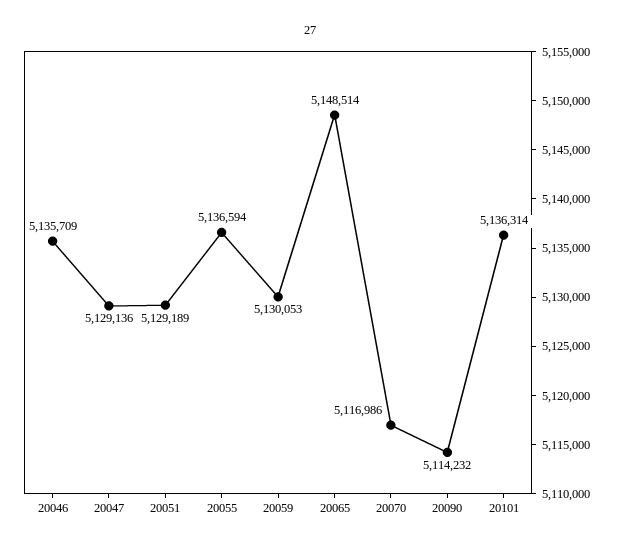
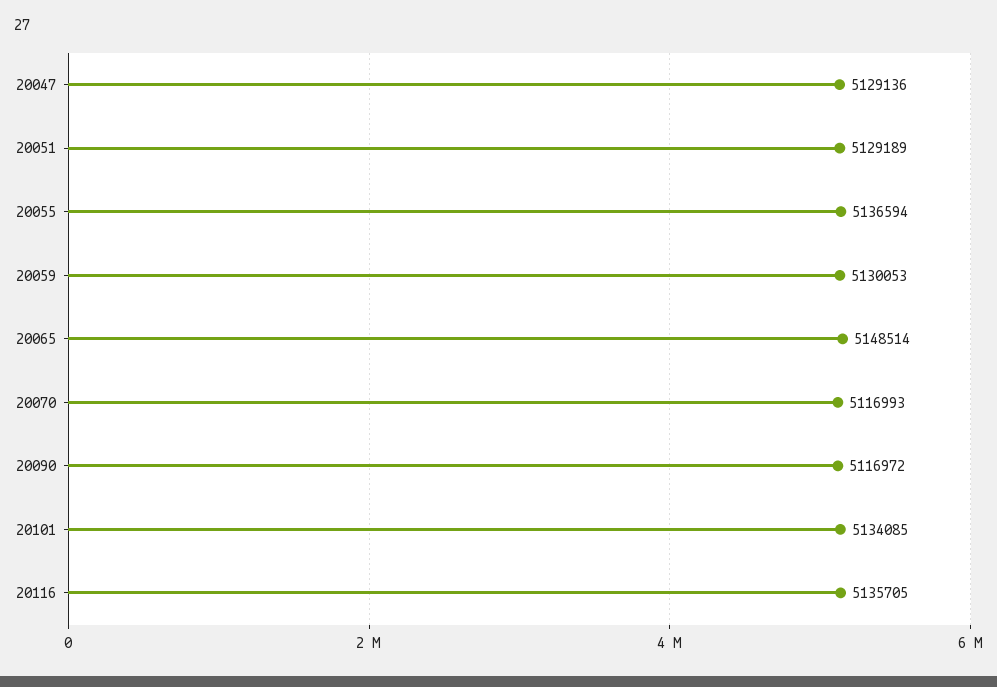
20046: 5135709 -> none
20070: 5116986 -> 5116993
20090: 5114232 -> 5116972
20101: 5136314 -> 5134085
20116: none -> 5135705

